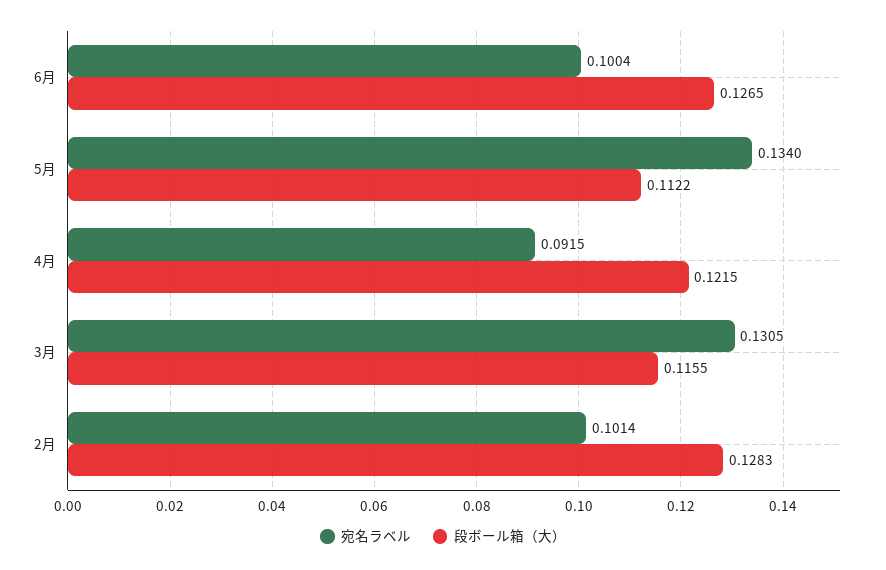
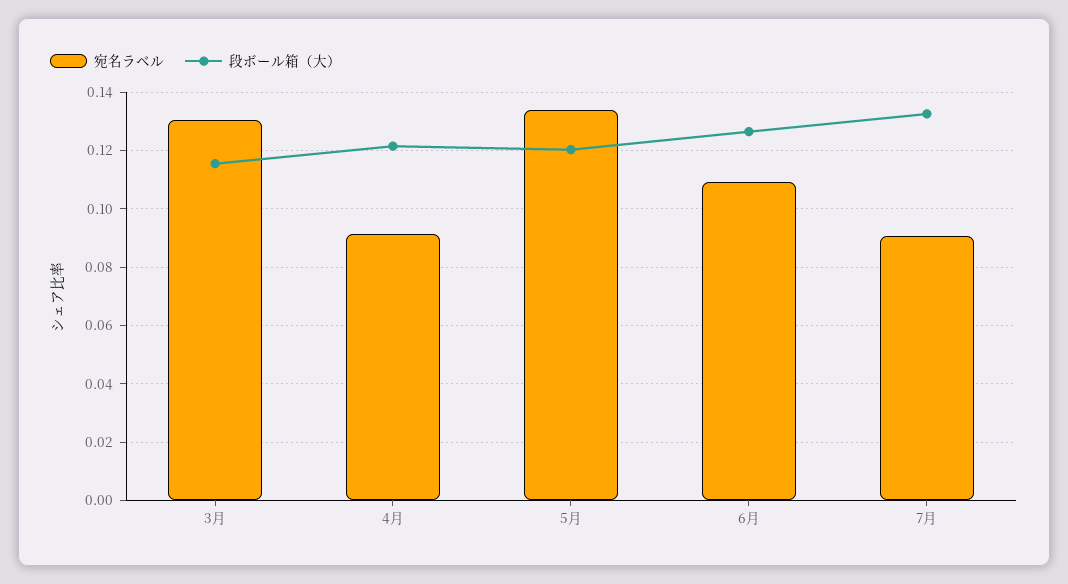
宛名ラベル, 6月: 0.1004 -> 0.11
段ボール箱（大）, 5月: 0.1122 -> 0.12
宛名ラベル, 2月: 0.1014 -> none
段ボール箱（大）, 2月: 0.1283 -> none
宛名ラベル, 7月: none -> 0.09
段ボール箱（大）, 7月: none -> 0.1325

